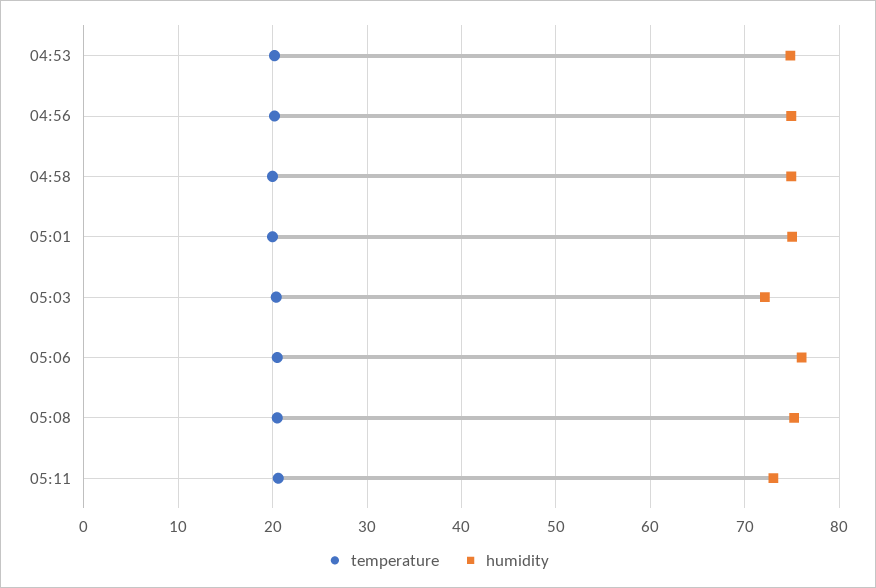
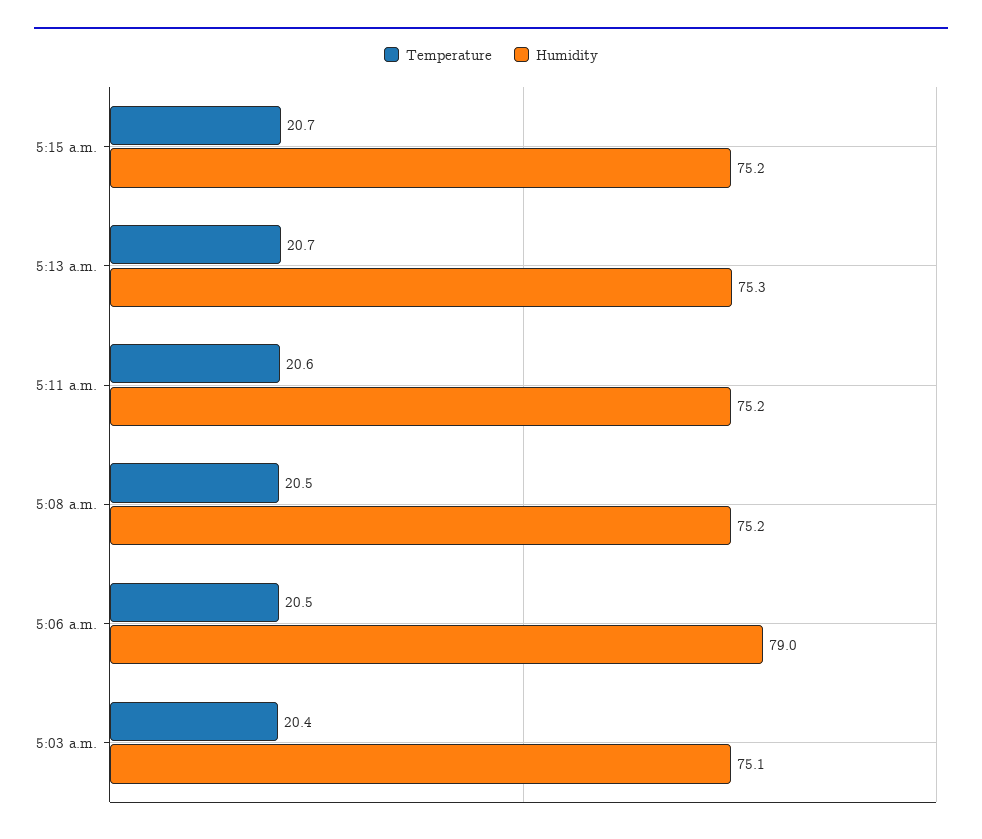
temperature, 04:53: 20 -> none
humidity, 04:53: 75 -> none
temperature, 04:56: 20 -> none
humidity, 04:56: 75 -> none
temperature, 04:58: 20 -> none
humidity, 04:58: 75 -> none
temperature, 05:01: 20 -> none
humidity, 05:01: 75 -> none
humidity, 05:03: 72 -> 75.1
humidity, 05:06: 76 -> 79
humidity, 05:11: 73 -> 75.2
temperature, 5:15 a.m.: none -> 20.7
humidity, 5:15 a.m.: none -> 75.2
temperature, 5:13 a.m.: none -> 20.7
humidity, 5:13 a.m.: none -> 75.3

